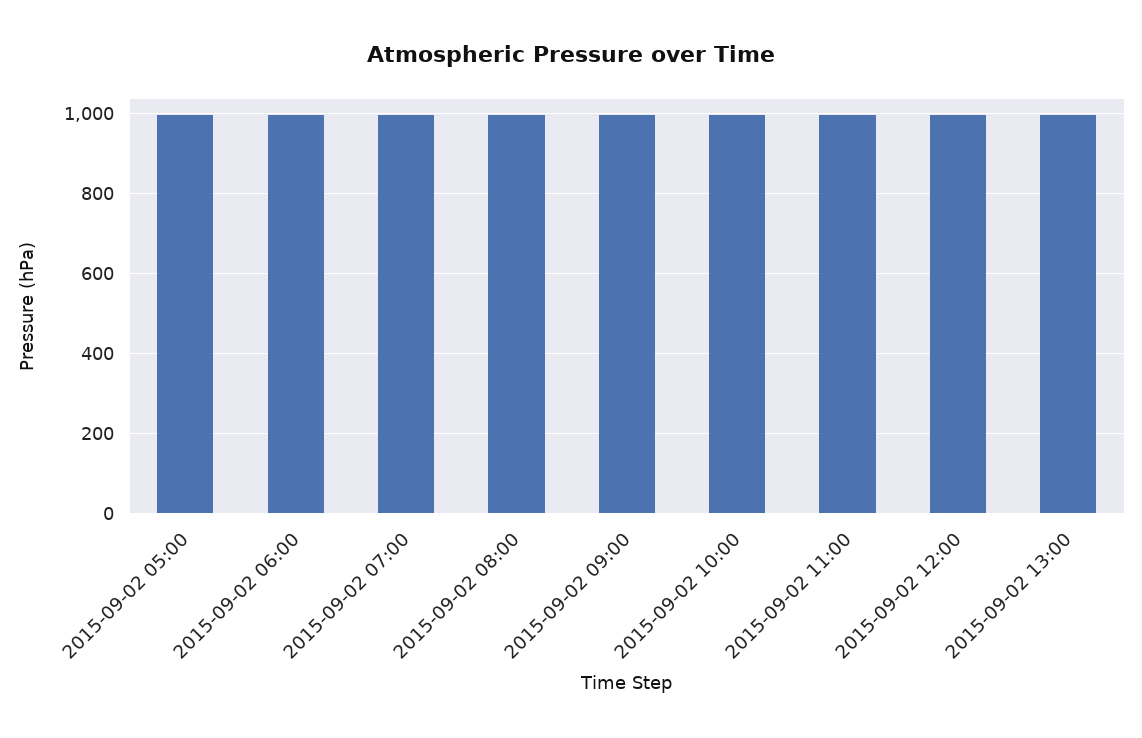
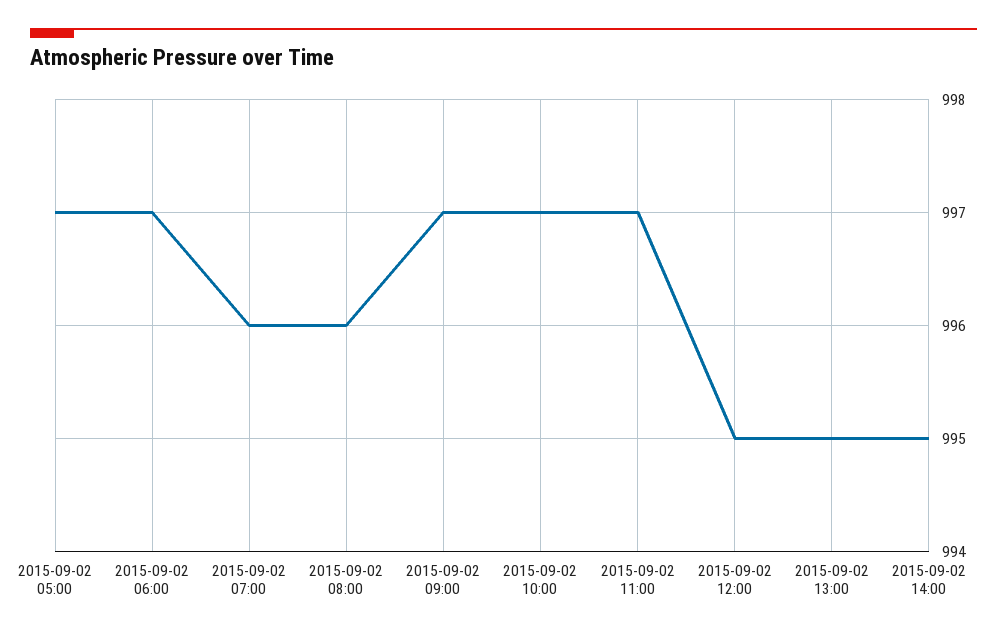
2015-09-02 14:00: none -> 995

